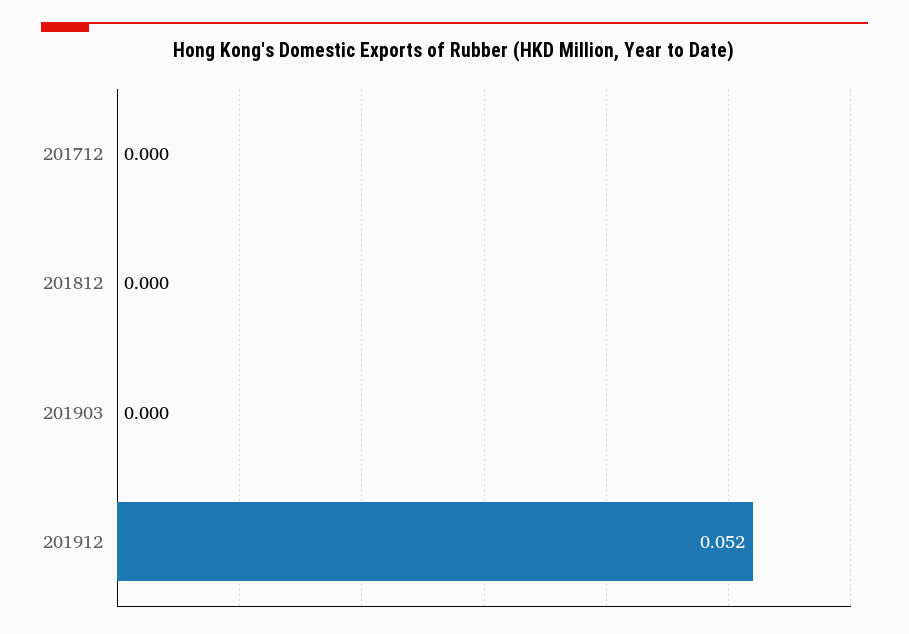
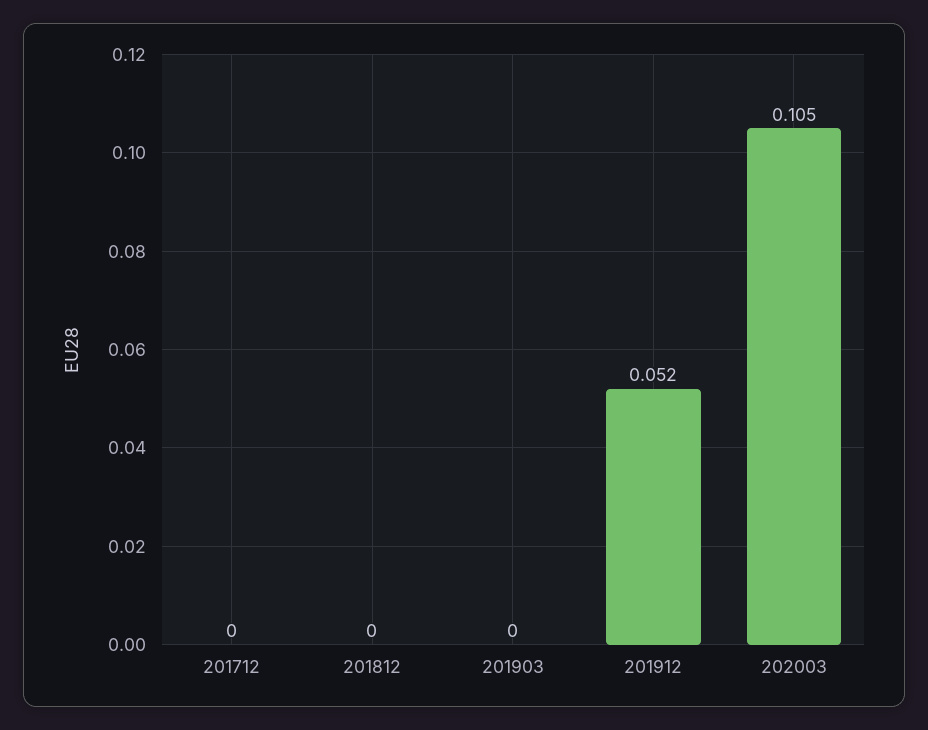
202003: none -> 0.105

